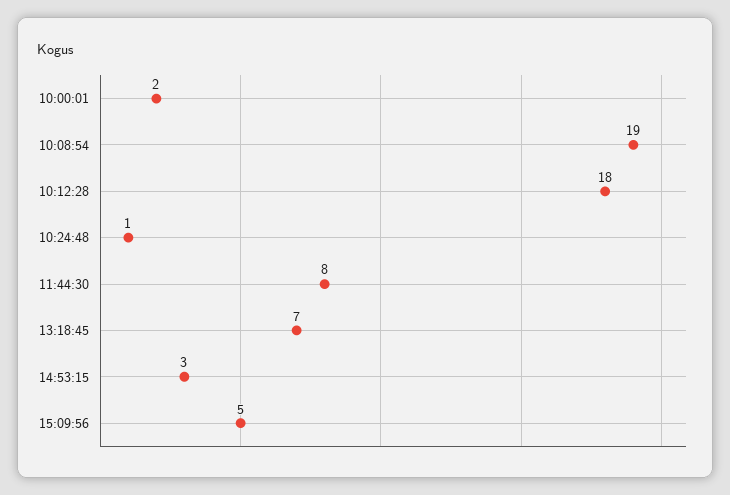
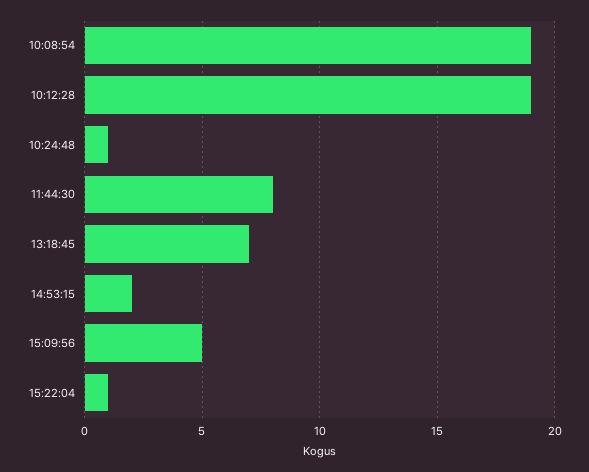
10:00:01: 2 -> none
10:12:28: 18 -> 19
14:53:15: 3 -> 2
15:22:04: none -> 1

